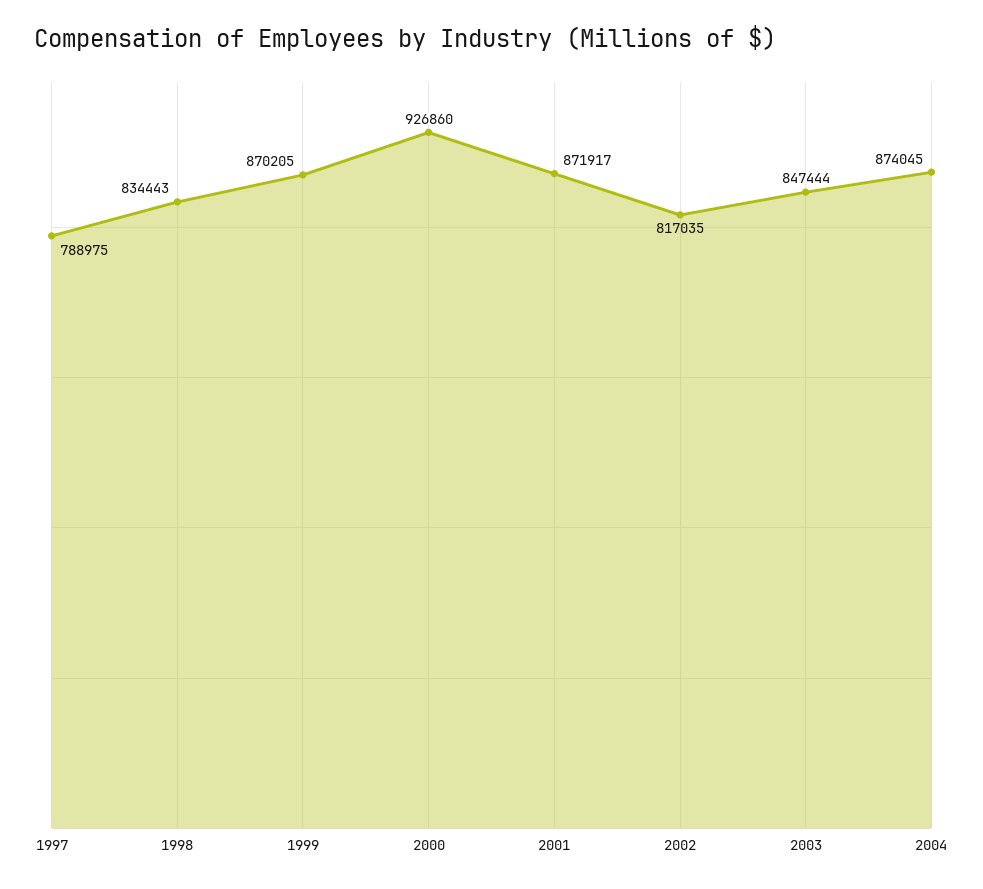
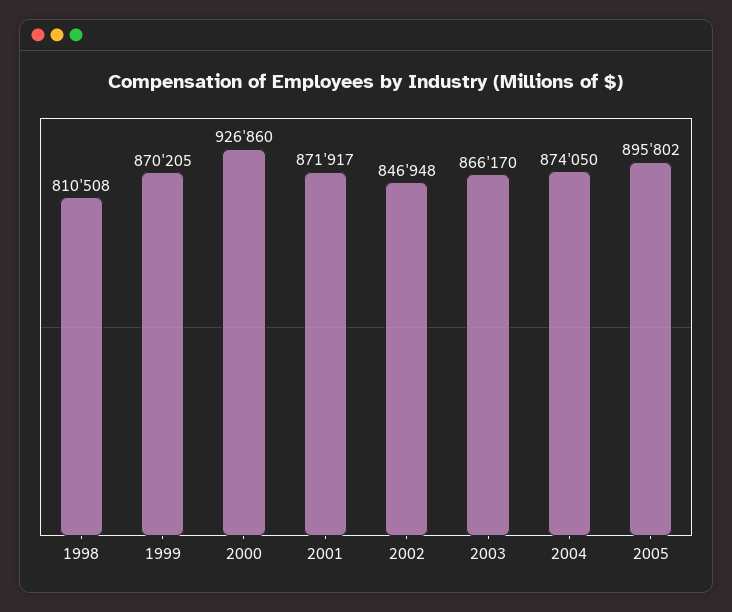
1997: 788975 -> none
1998: 834443 -> 810508
2002: 817035 -> 846948
2003: 847444 -> 866170
2004: 874045 -> 874050
2005: none -> 895802

